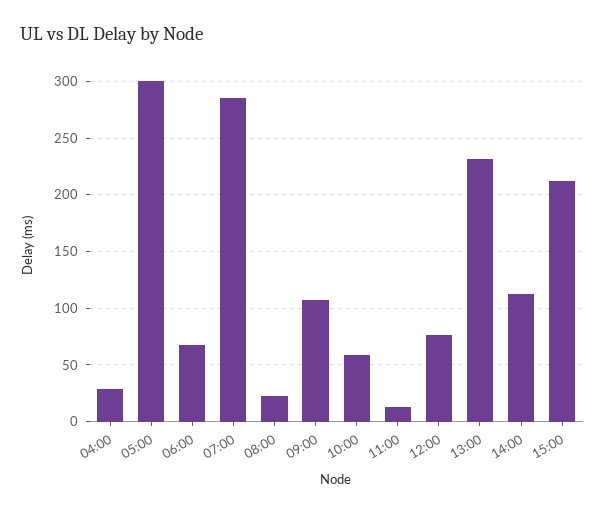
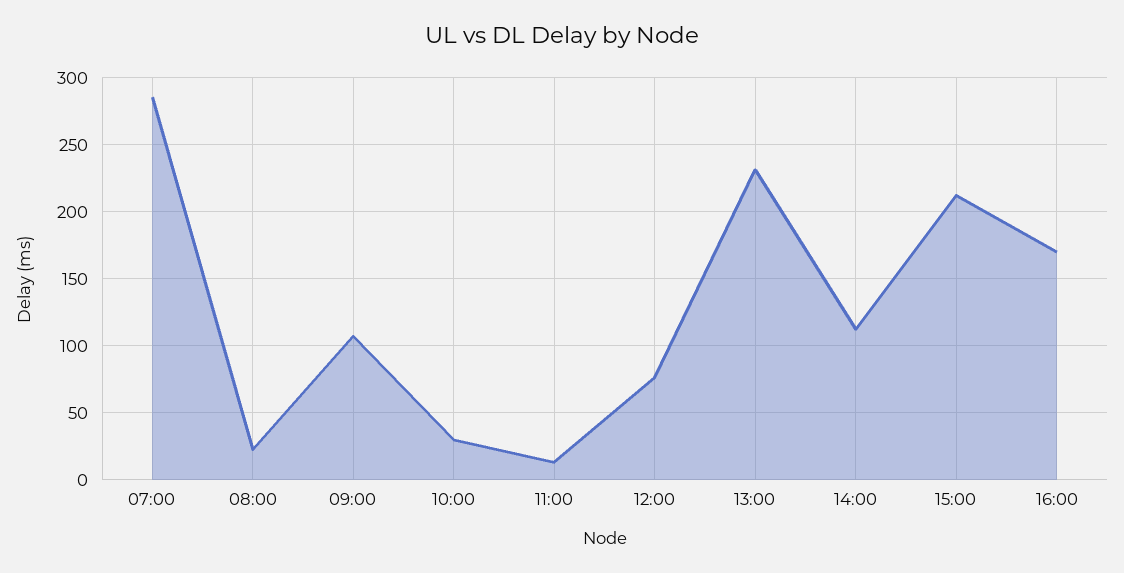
04:00: 30 -> none
05:00: 300 -> none
06:00: 70 -> none
10:00: 60 -> 30
16:00: none -> 170

